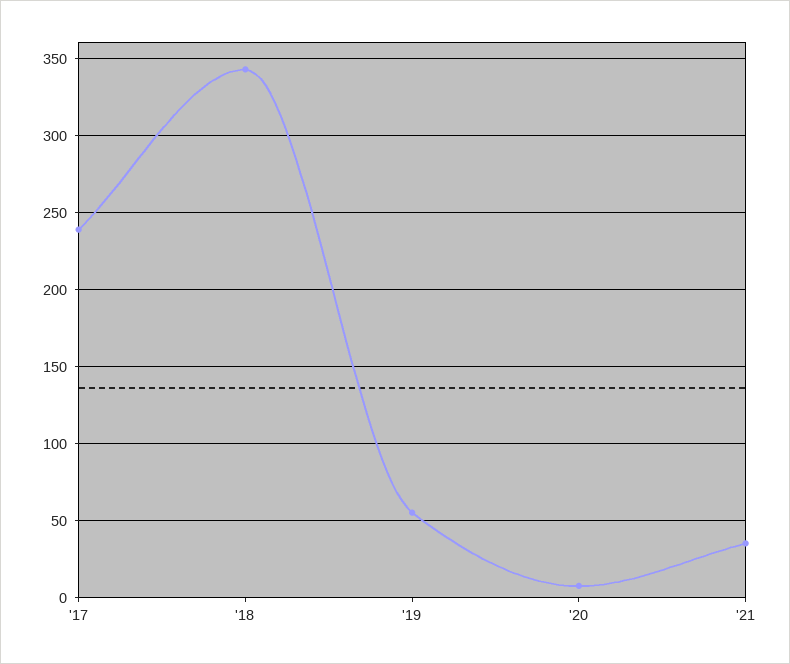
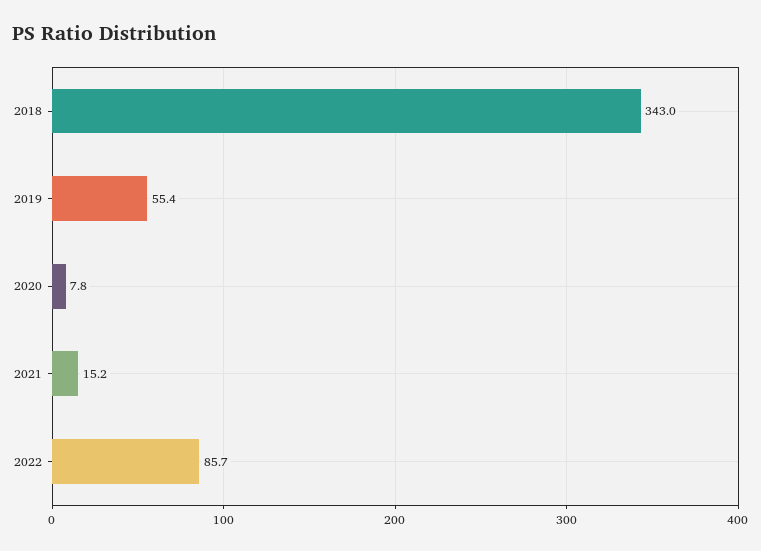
'17: 240 -> none
'21: 35 -> 15.2
2022: none -> 85.7

